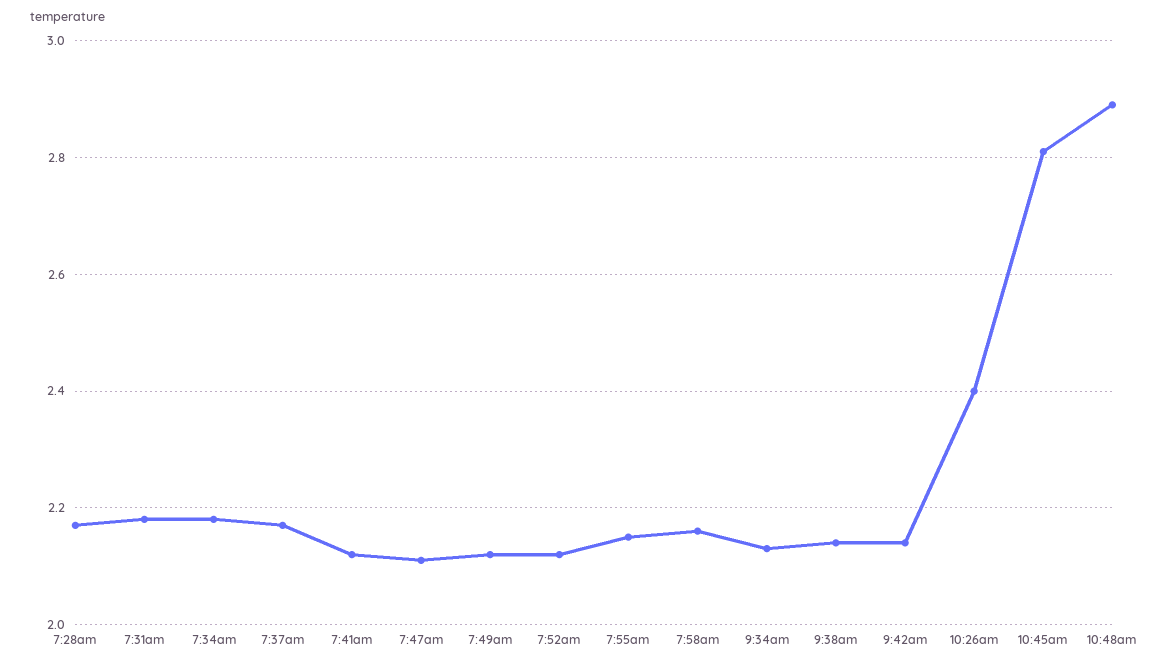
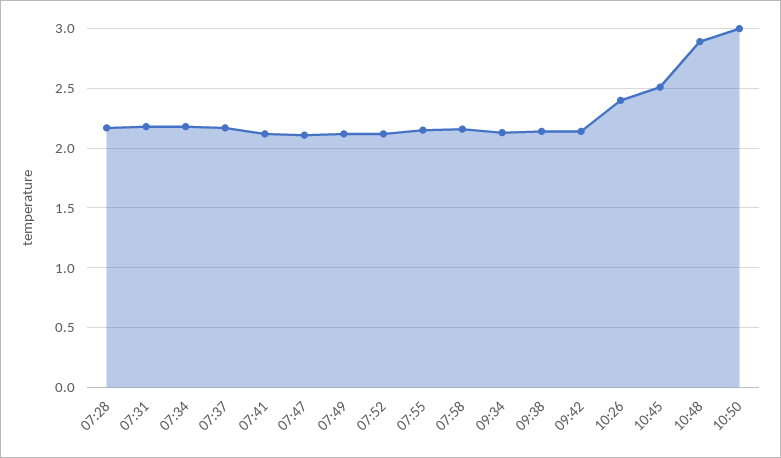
10:45am: 2.8 -> 2.5
10:50: none -> 3

